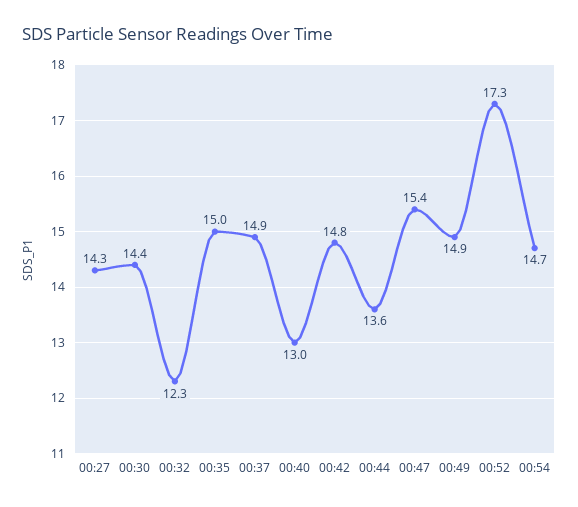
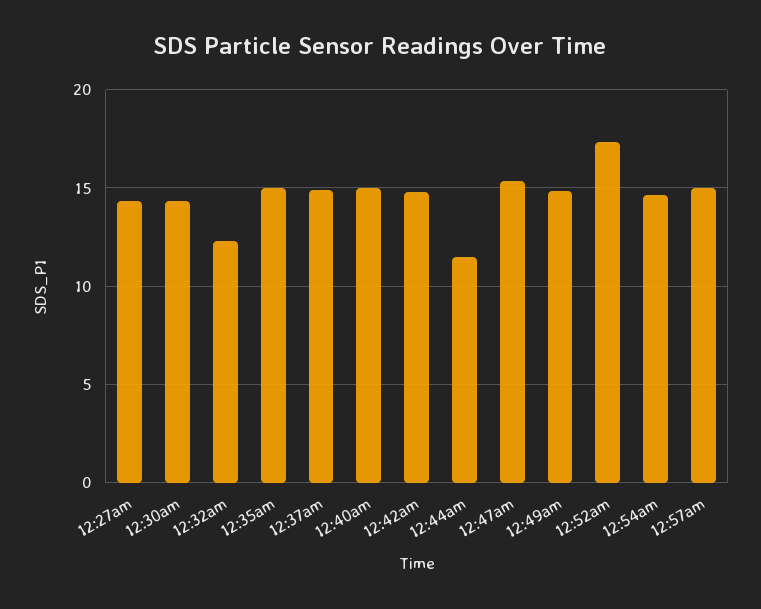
00:40: 13 -> 15
00:44: 13.6 -> 11.5
12:57am: none -> 15

